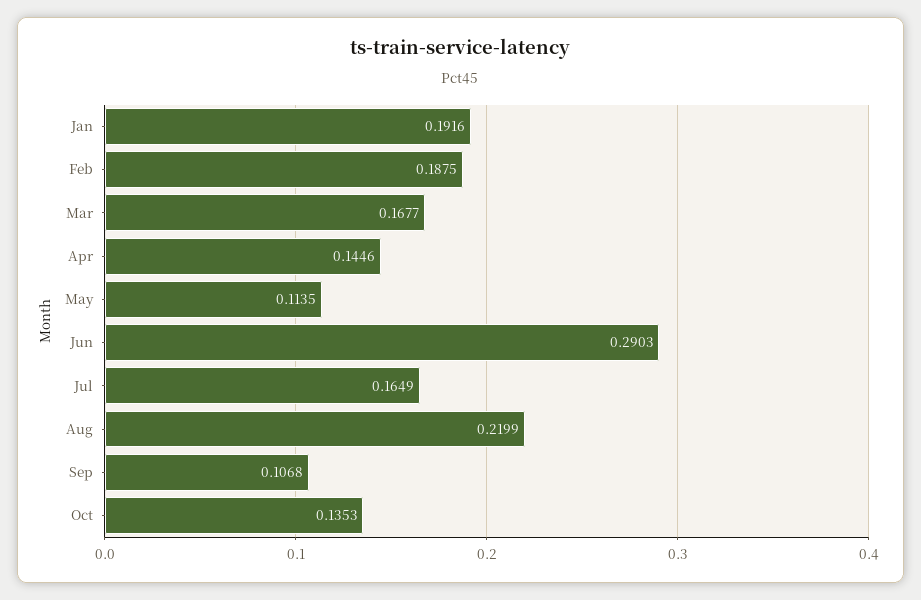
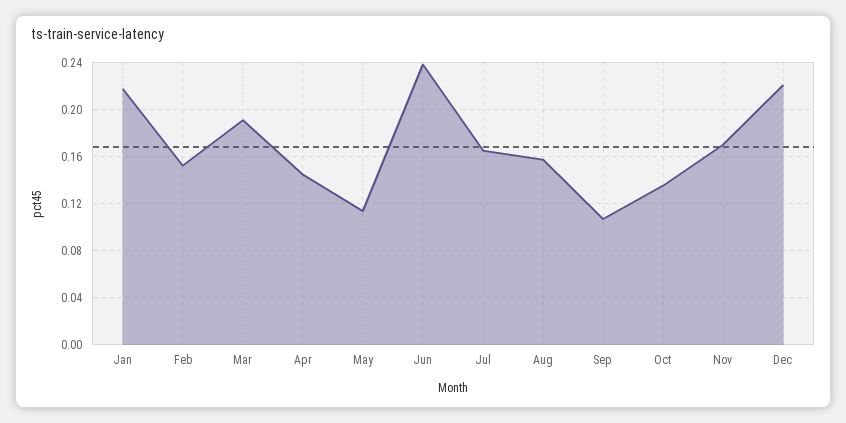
Jan: 0.1916 -> 0.22
Feb: 0.1875 -> 0.15
Mar: 0.1677 -> 0.19
Jun: 0.2903 -> 0.24
Aug: 0.2199 -> 0.16
Nov: none -> 0.17
Dec: none -> 0.22

